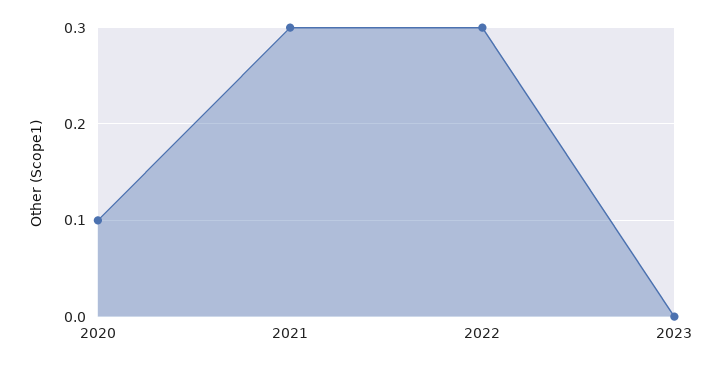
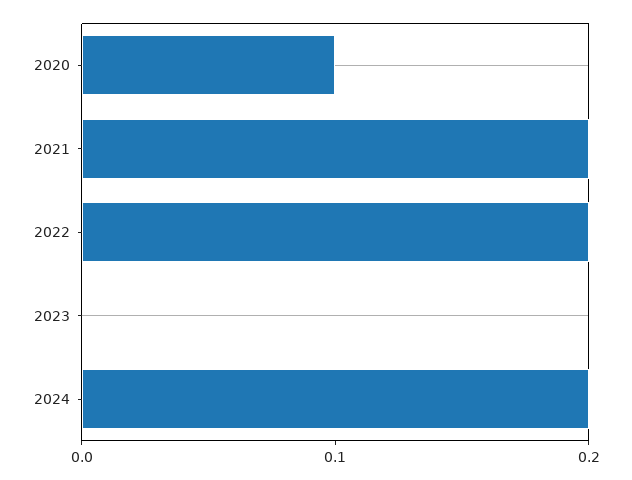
2021: 0.3 -> 0.2
2022: 0.3 -> 0.2
2024: none -> 0.2

